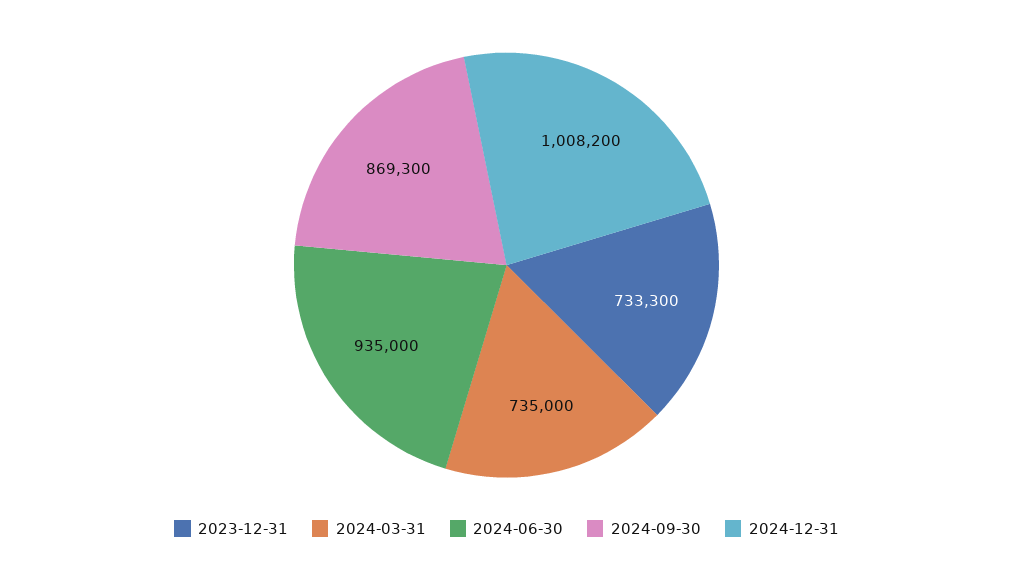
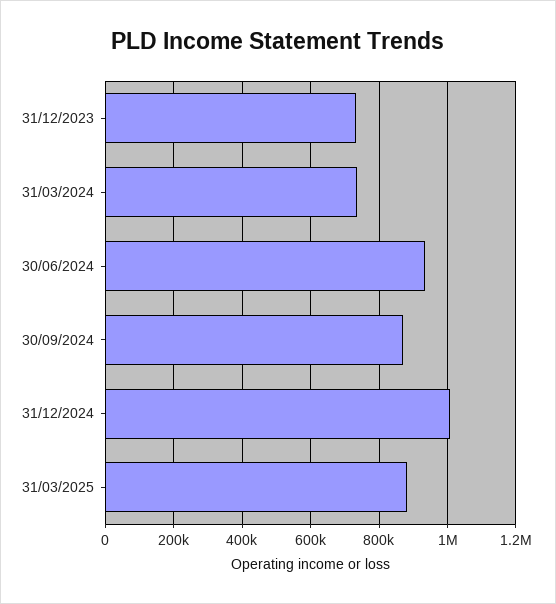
31/03/2025: none -> 880000

